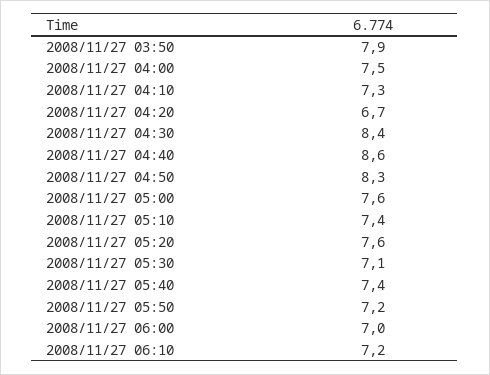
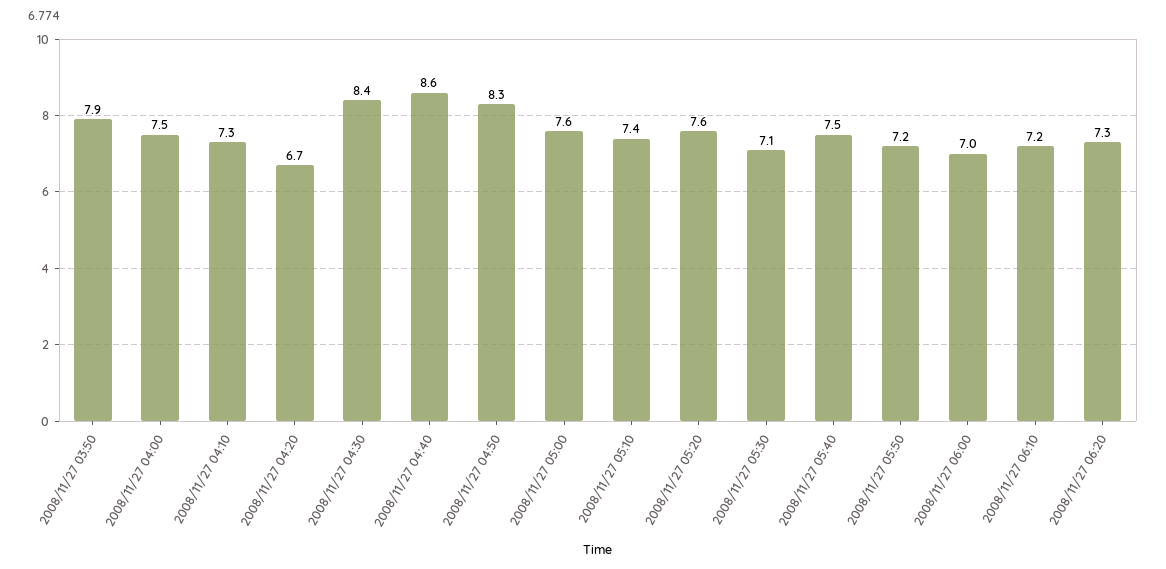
2008/11/27 05:40: 7.4 -> 7.5
2008/11/27 06:20: none -> 7.3

